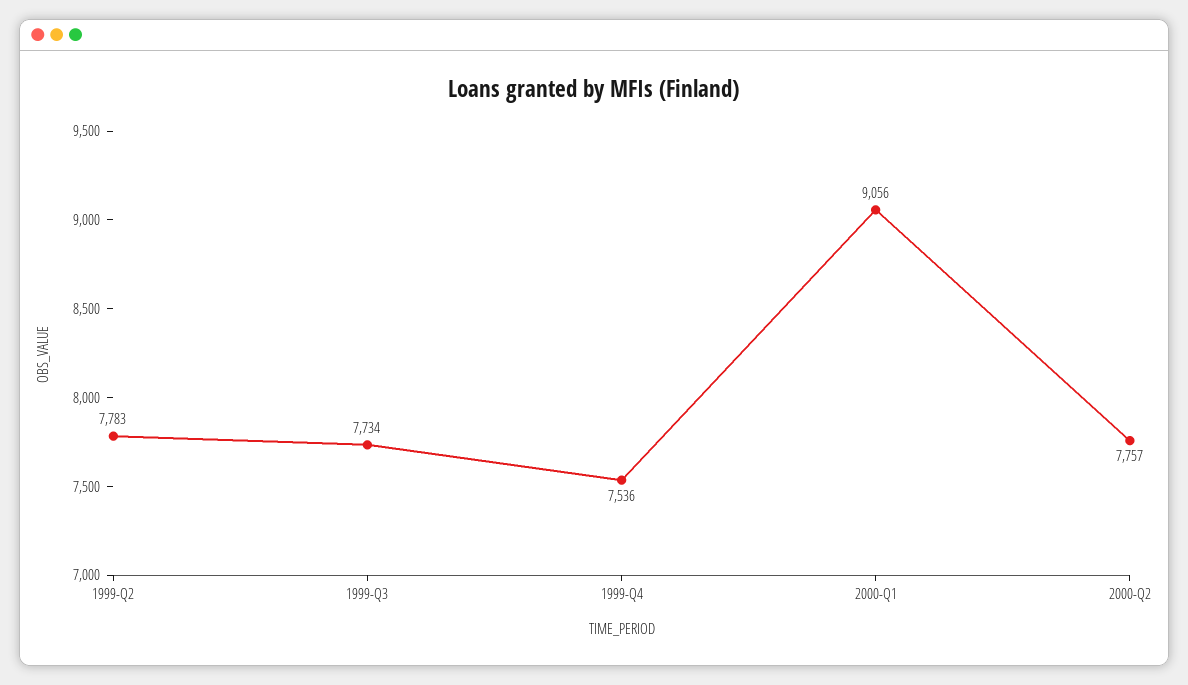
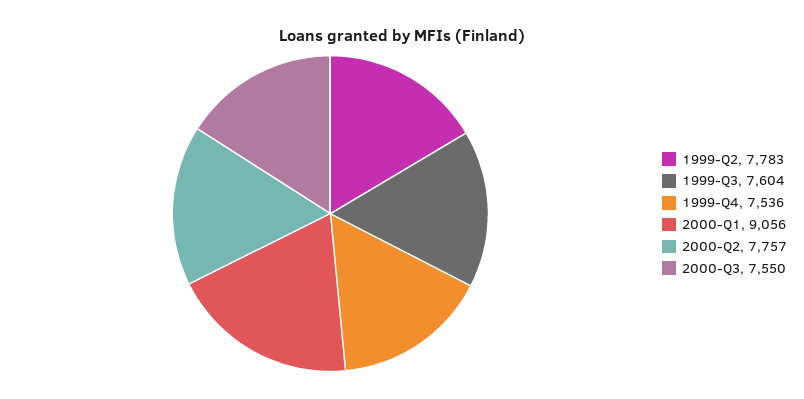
1999-Q3: 7734 -> 7604
2000-Q3: none -> 7550

